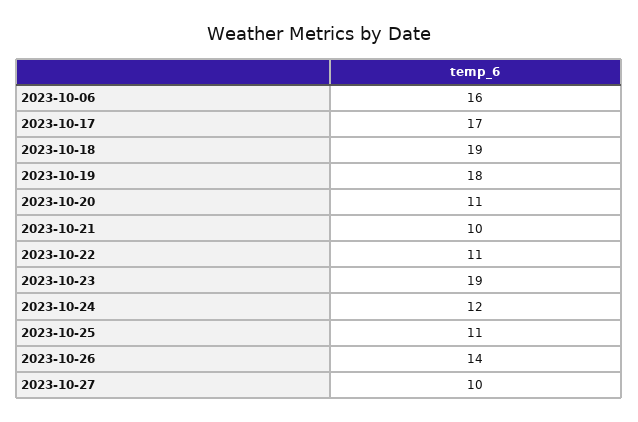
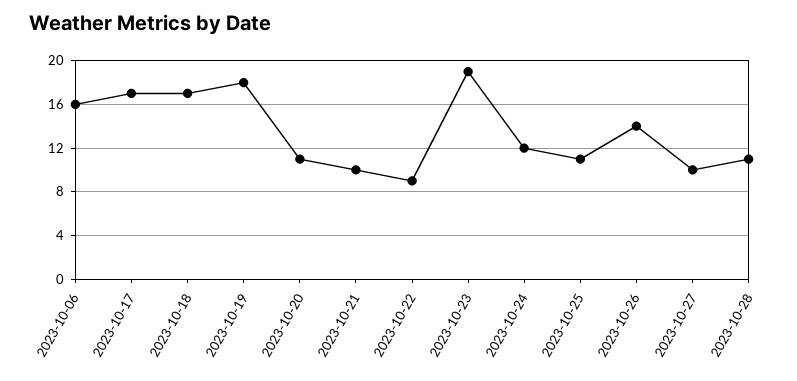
2023-10-18: 19 -> 17
2023-10-22: 11 -> 9
2023-10-28: none -> 11

